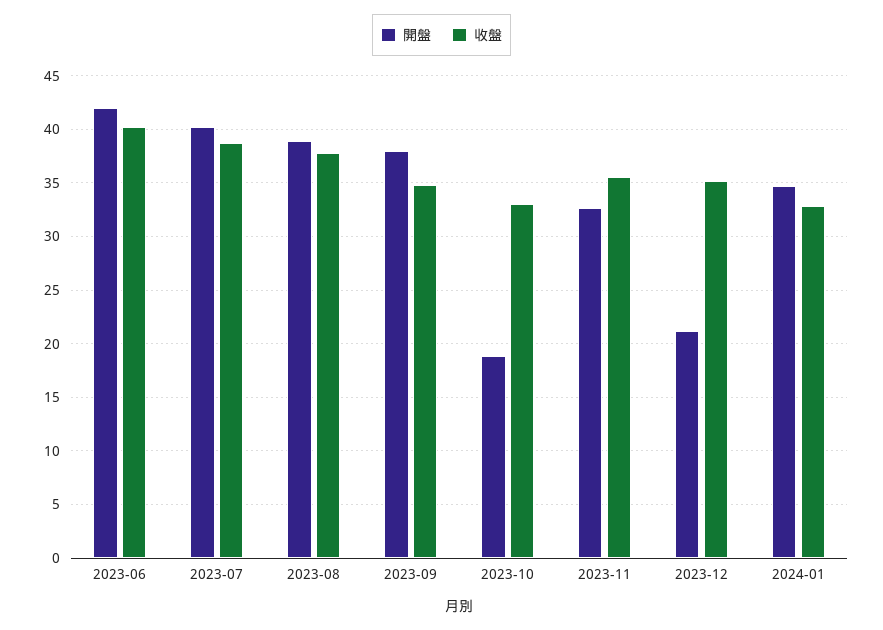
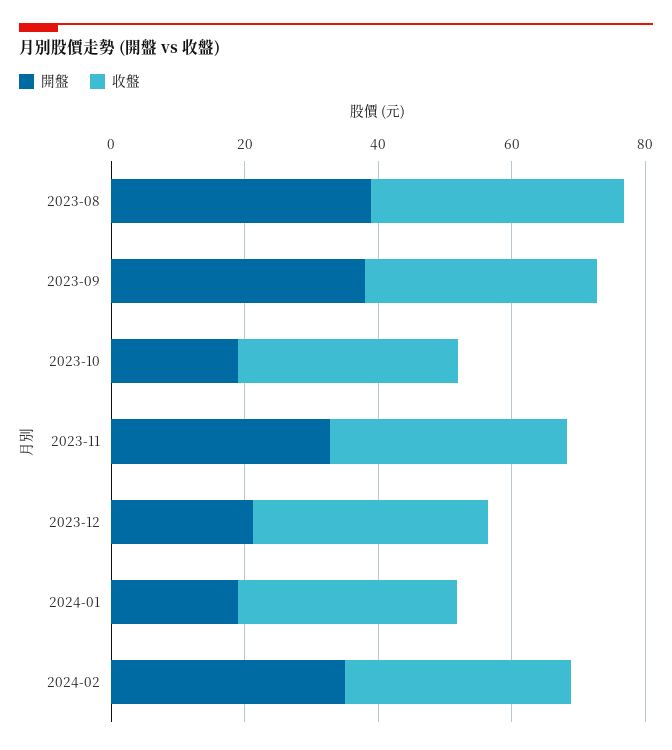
開盤, 2023-06: 42 -> none
收盤, 2023-06: 40 -> none
開盤, 2023-07: 40 -> none
收盤, 2023-07: 39 -> none
開盤, 2024-01: 35 -> 20
開盤, 2024-02: none -> 35
收盤, 2024-02: none -> 35

